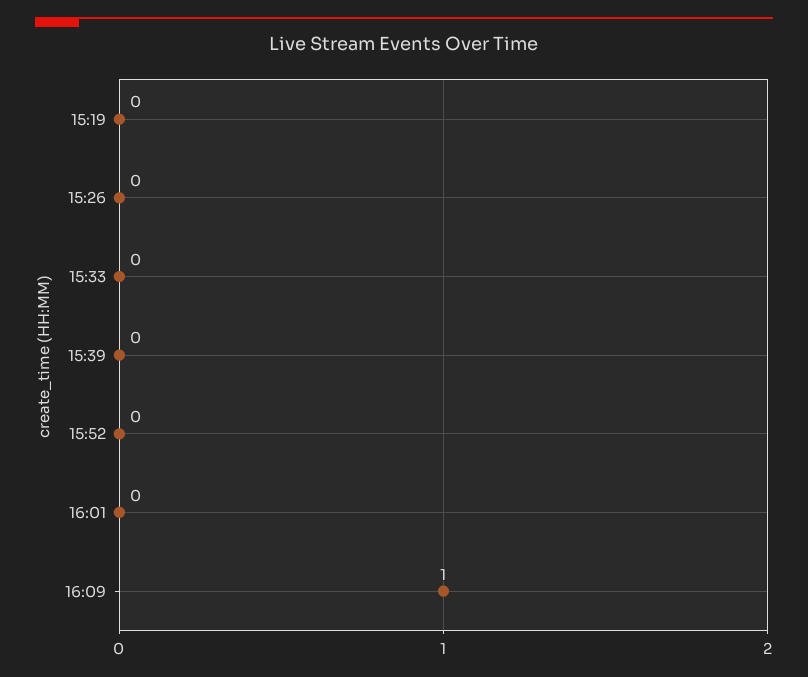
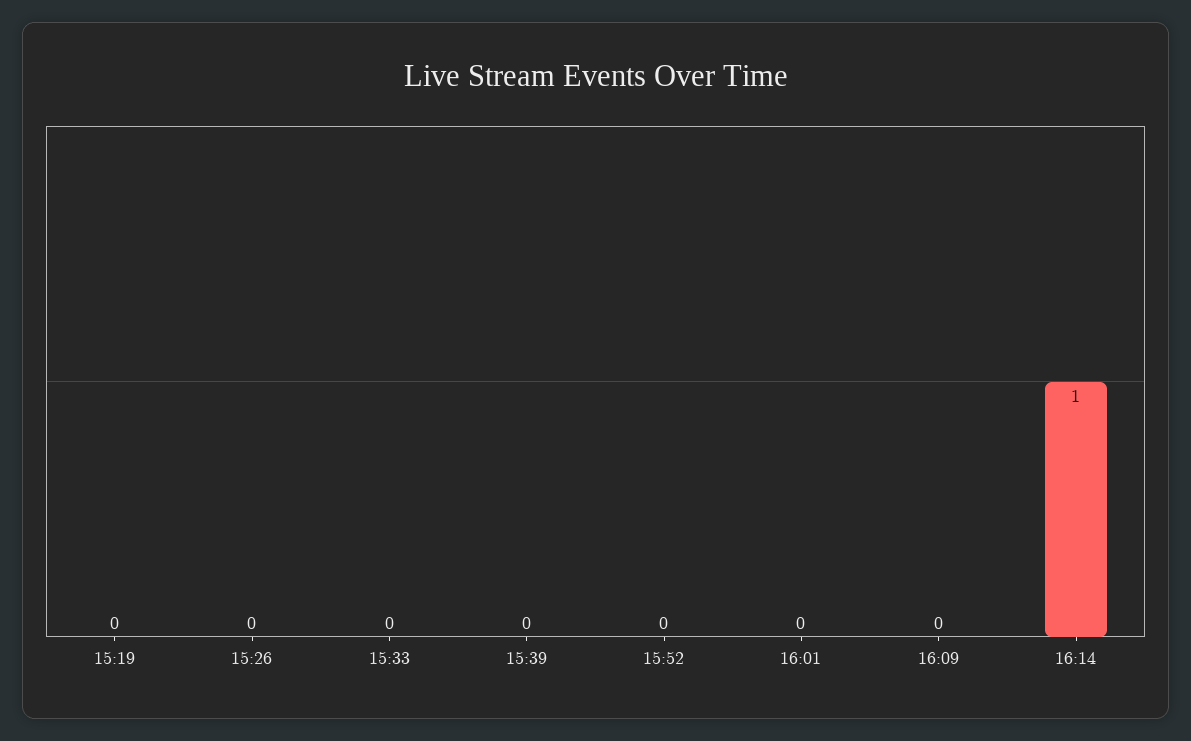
16:09: 1 -> 0
16:14: none -> 1

